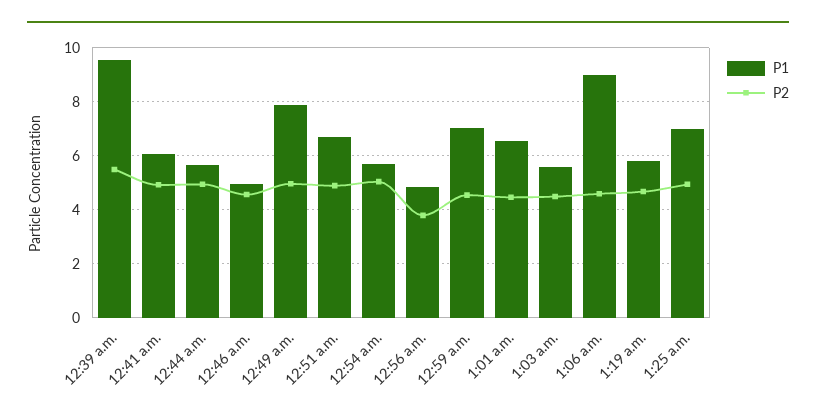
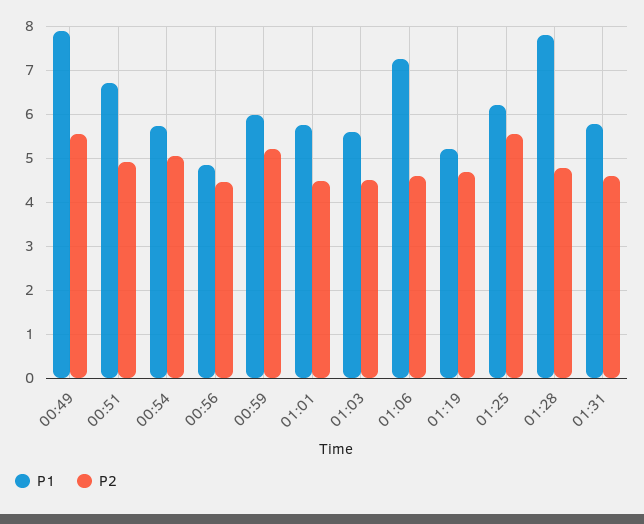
P1, 12:39 a.m.: 9.5 -> none
P2, 12:39 a.m.: 5.5 -> none
P1, 12:41 a.m.: 6 -> none
P2, 12:41 a.m.: 5 -> none
P1, 12:44 a.m.: 5.75 -> none
P2, 12:44 a.m.: 5 -> none
P1, 12:46 a.m.: 5 -> none
P2, 12:46 a.m.: 4.5 -> none
P2, 12:49 a.m.: 5 -> 5.6
P2, 12:56 a.m.: 3.75 -> 4.4
P1, 12:59 a.m.: 7 -> 6
P2, 12:59 a.m.: 4.5 -> 5.2
P1, 1:01 a.m.: 6.5 -> 5.8
P1, 1:06 a.m.: 9 -> 7.2
P1, 1:19 a.m.: 5.75 -> 5.2
P1, 1:25 a.m.: 7 -> 6.2
P2, 1:25 a.m.: 5 -> 5.6
P1, 01:28: none -> 7.8
P2, 01:28: none -> 4.8
P1, 01:31: none -> 5.8
P2, 01:31: none -> 4.6

